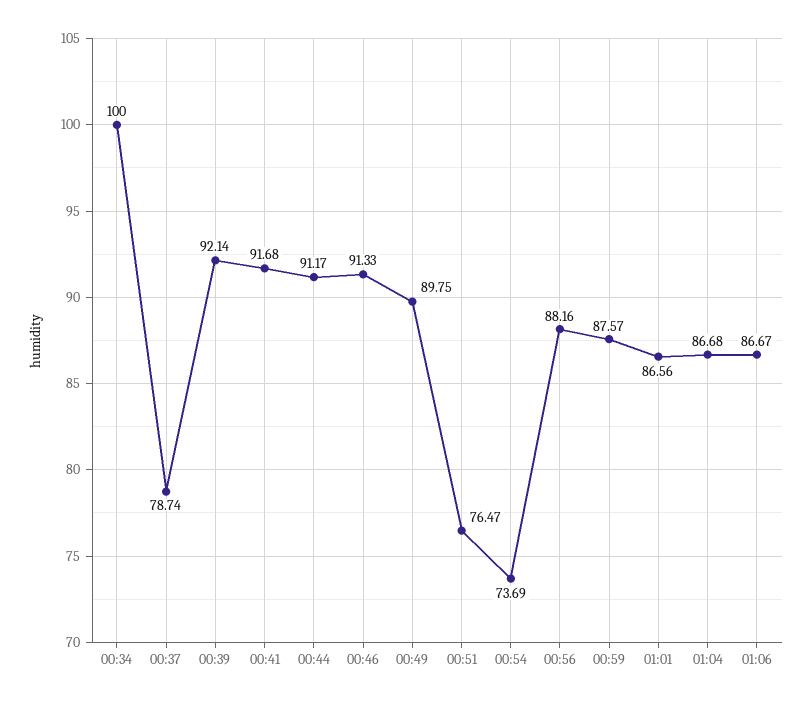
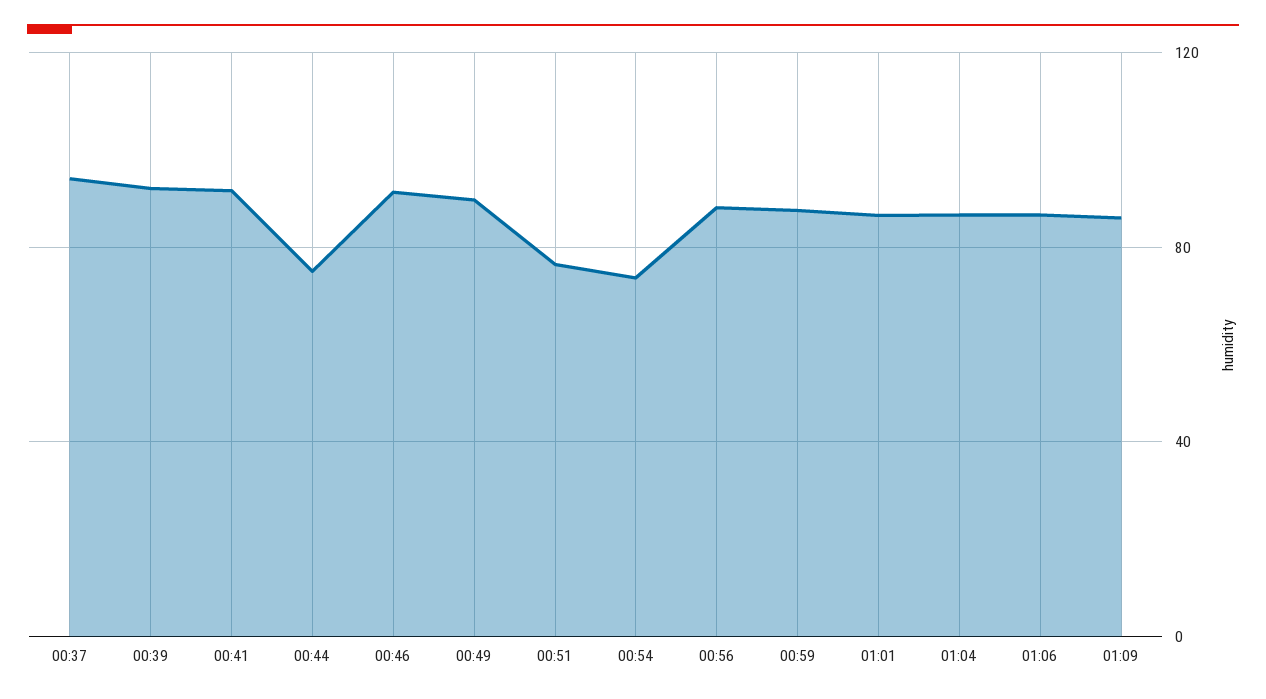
00:34: 100 -> none
00:37: 78.74 -> 95
00:44: 91.17 -> 75
01:09: none -> 85

